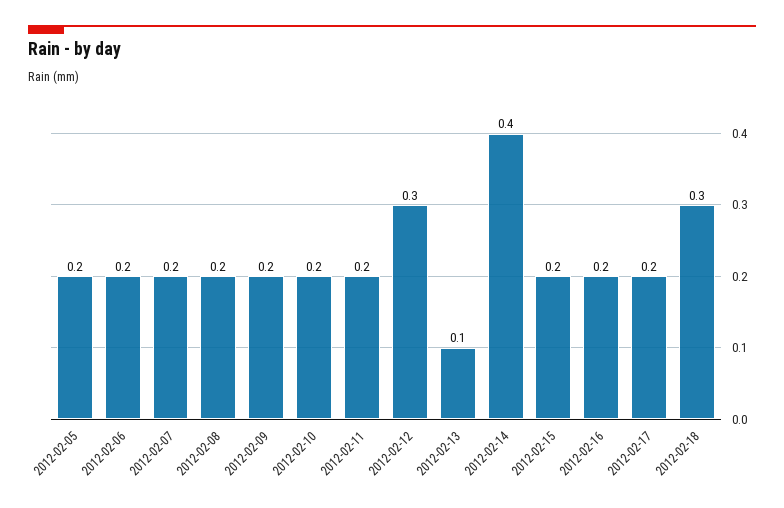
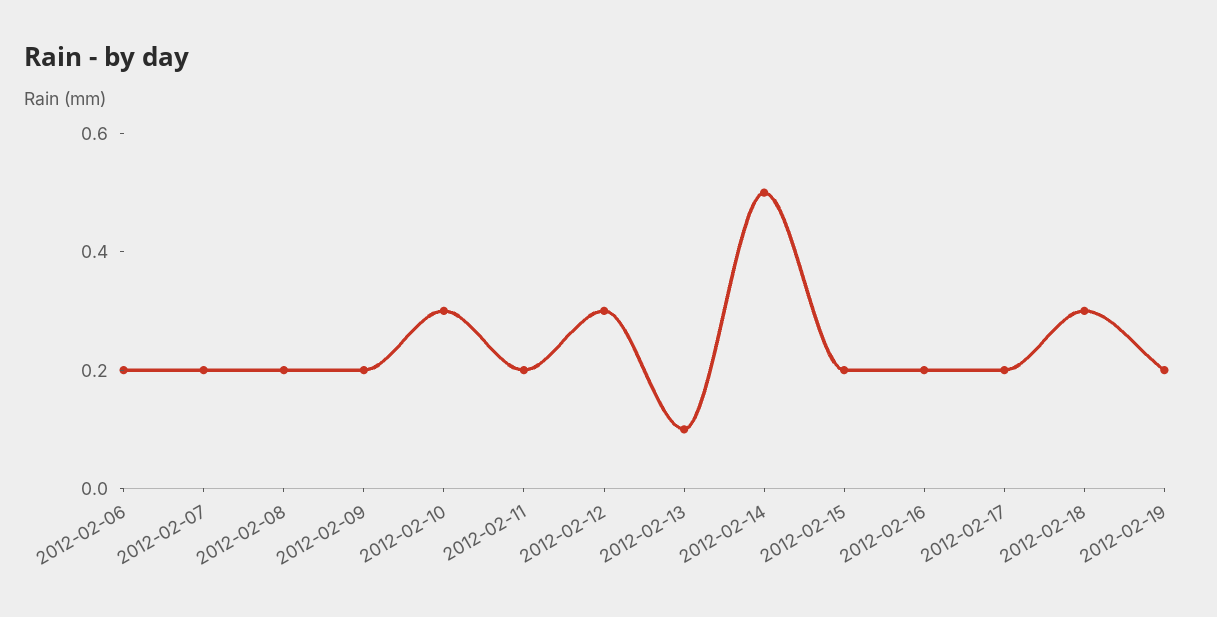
2012-02-05: 0.2 -> none
2012-02-10: 0.2 -> 0.3
2012-02-14: 0.4 -> 0.5
2012-02-19: none -> 0.2

